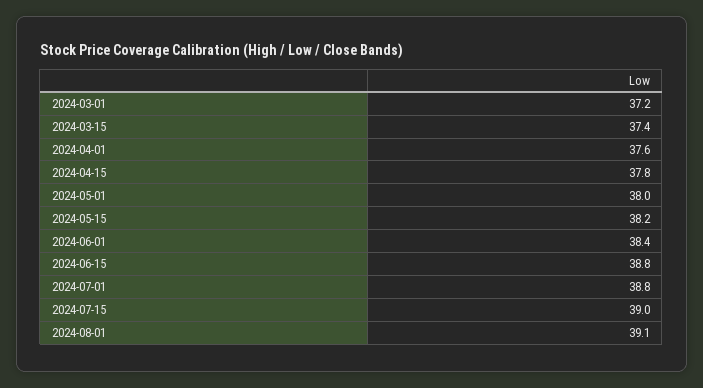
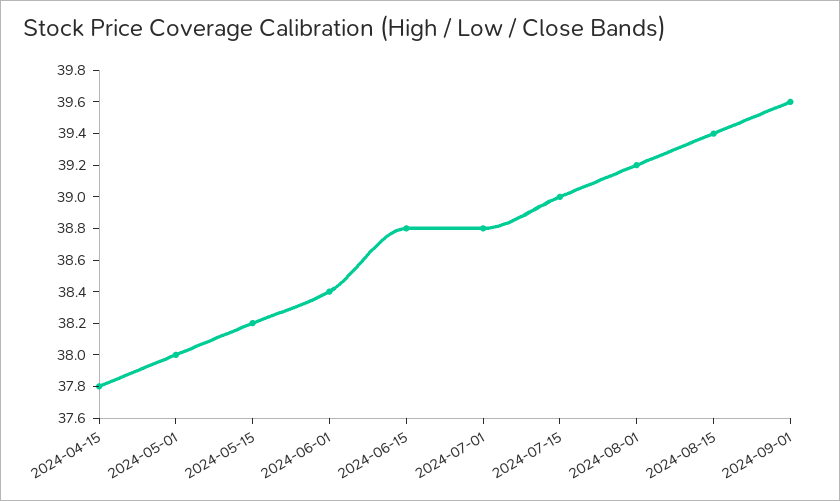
2024-03-01: 37.2 -> none
2024-03-15: 37.4 -> none
2024-04-01: 37.6 -> none
2024-08-01: 39.1 -> 39.2
2024-08-15: none -> 39.4
2024-09-01: none -> 39.6

